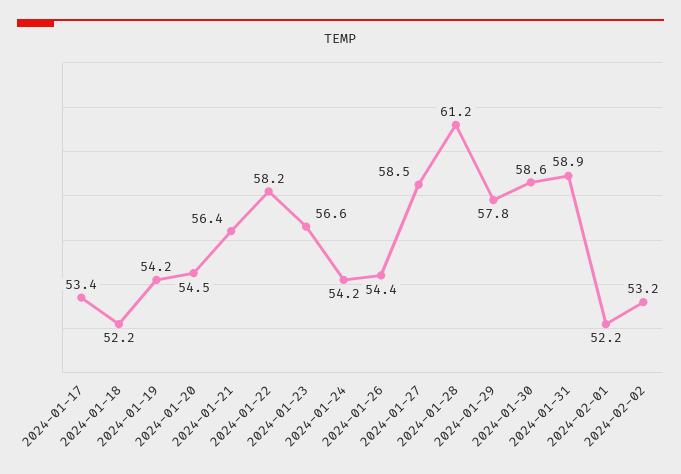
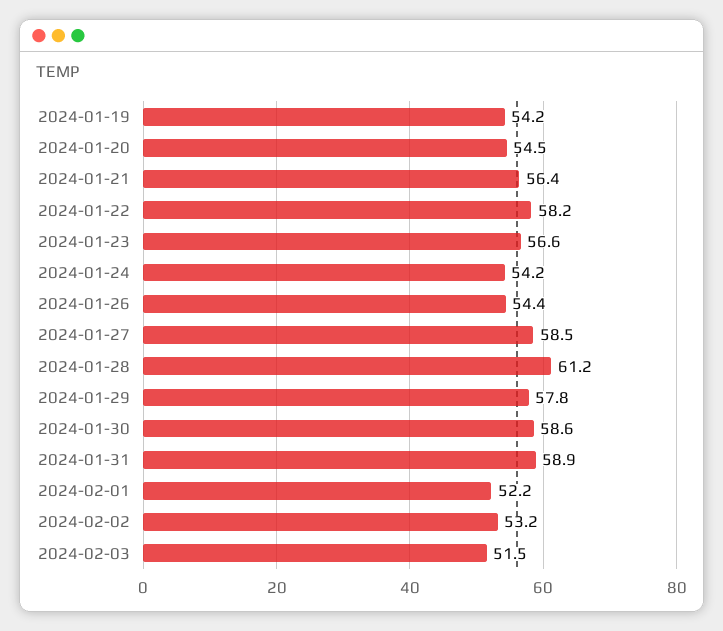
2024-01-17: 53.4 -> none
2024-01-18: 52.2 -> none
2024-02-03: none -> 51.5

